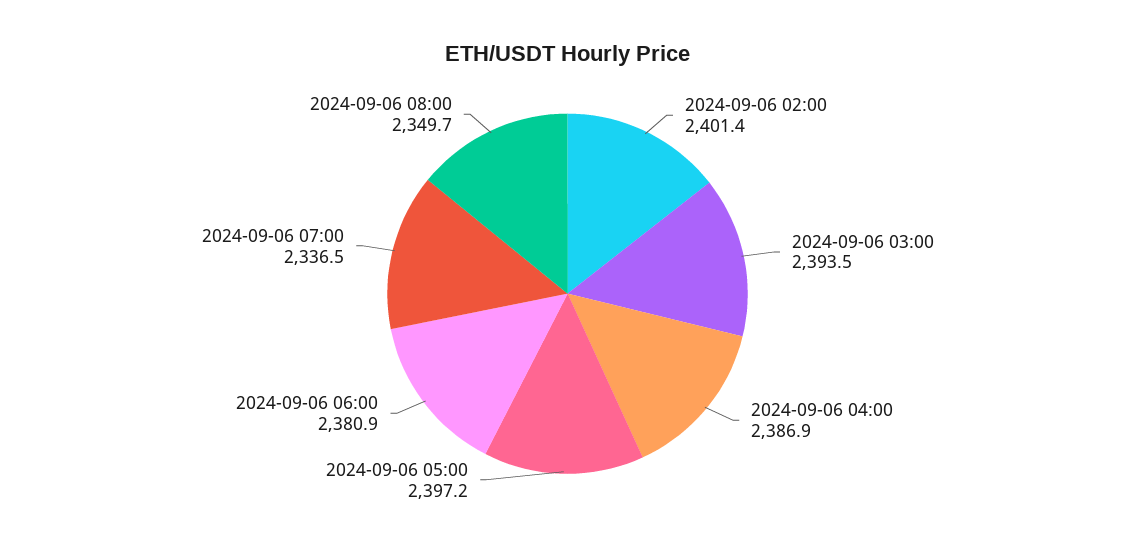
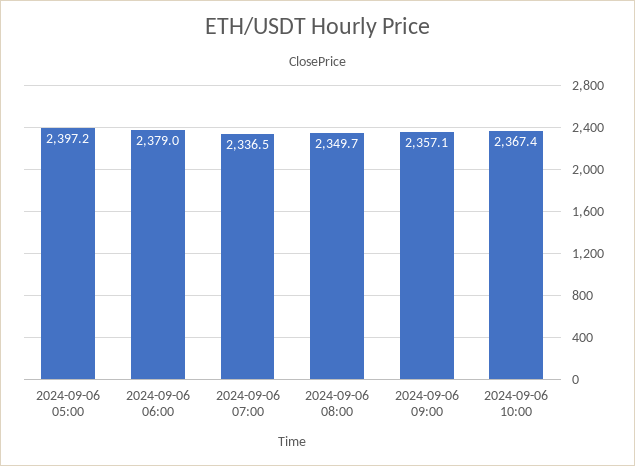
2024-09-06 02:00: 2401.4 -> none
2024-09-06 03:00: 2393.5 -> none
2024-09-06 04:00: 2386.9 -> none
2024-09-06 06:00: 2380.9 -> 2379
2024-09-06 09:00: none -> 2357.1
2024-09-06 10:00: none -> 2367.4

